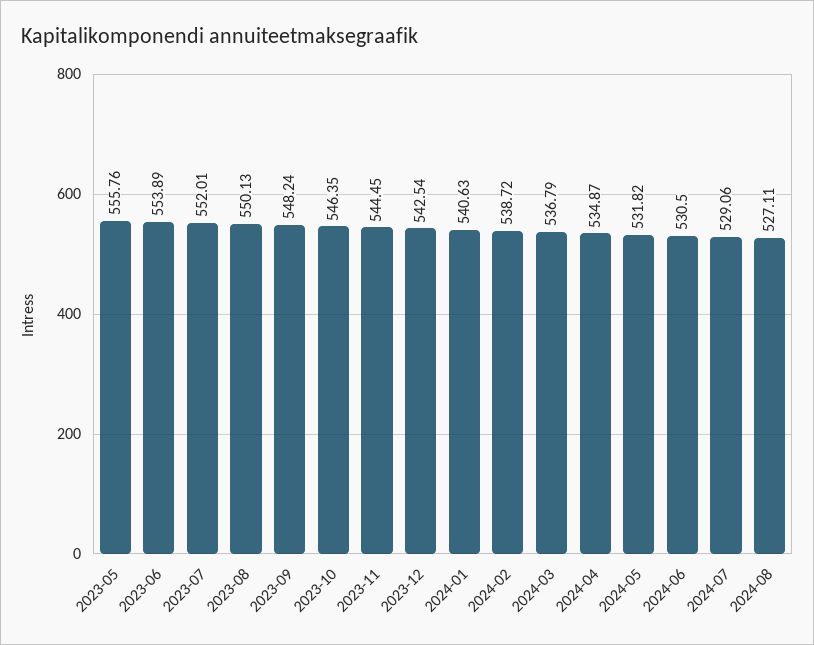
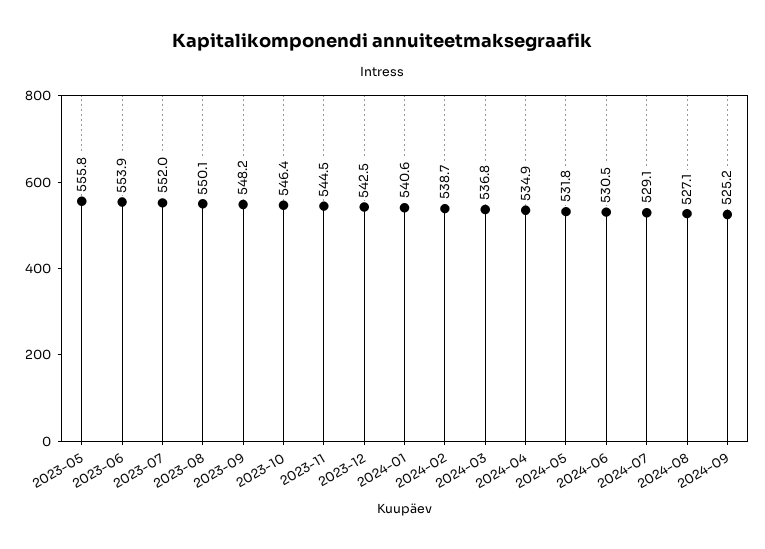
2024-09: none -> 525.2

